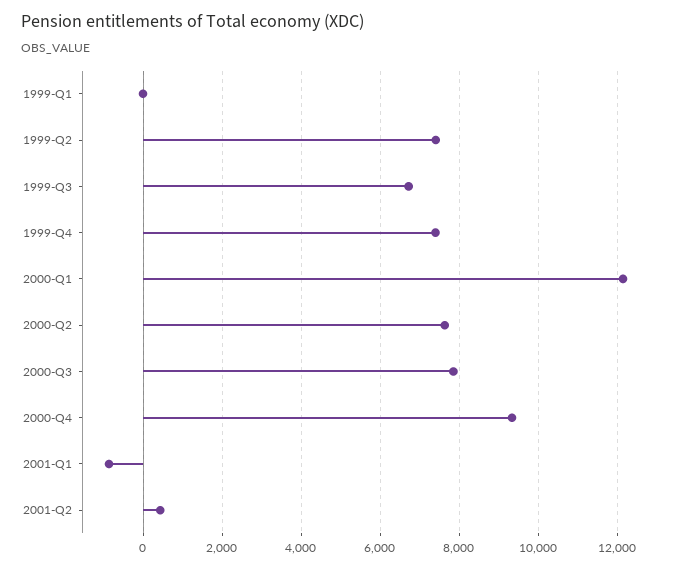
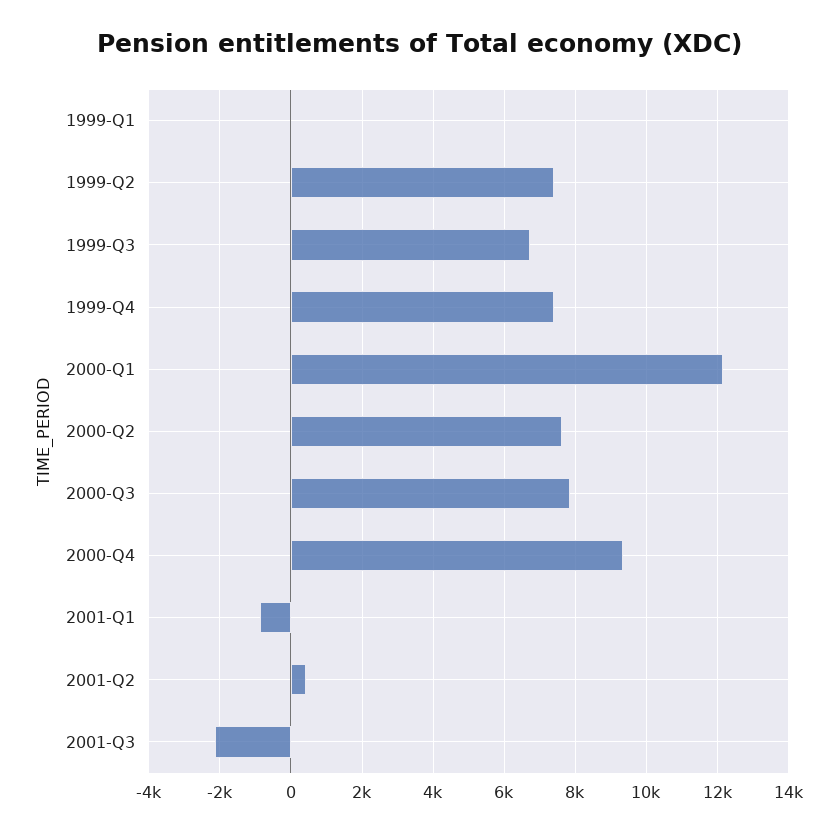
2001-Q3: none -> -2200

